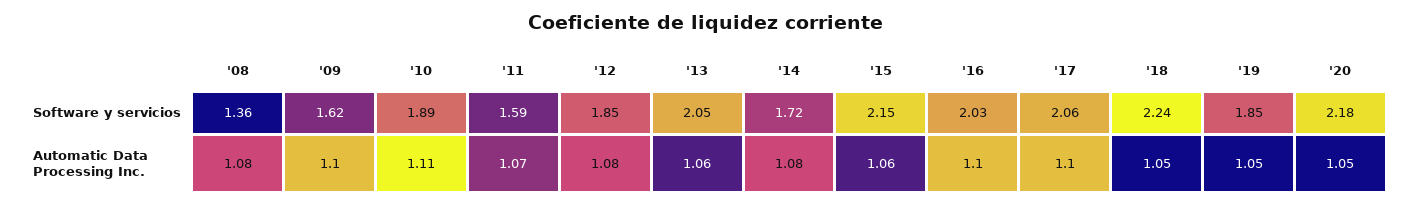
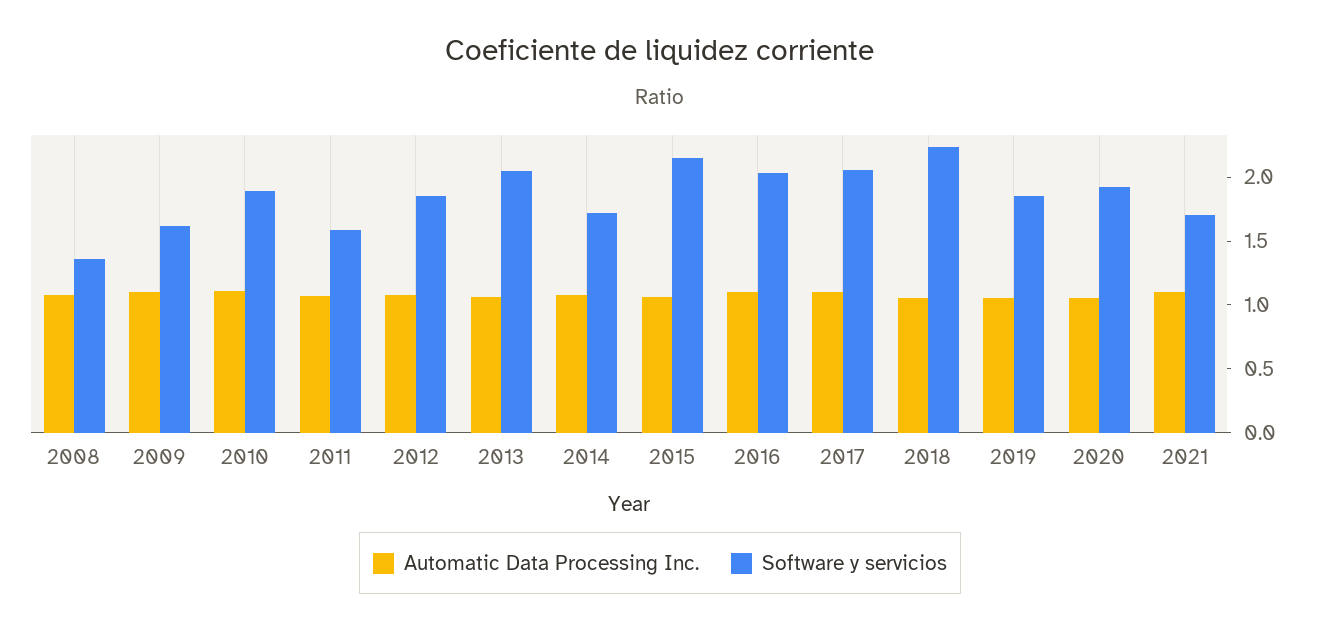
Software y servicios, '20: 2.18 -> 1.9
Automatic Data Processing Inc., 2021: none -> 1.1
Software y servicios, 2021: none -> 1.7

